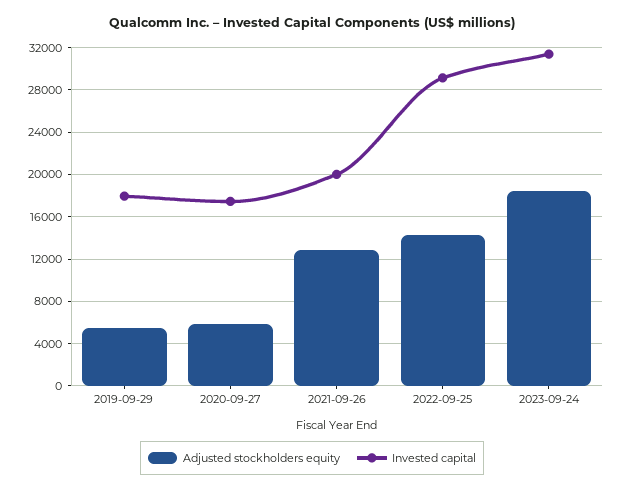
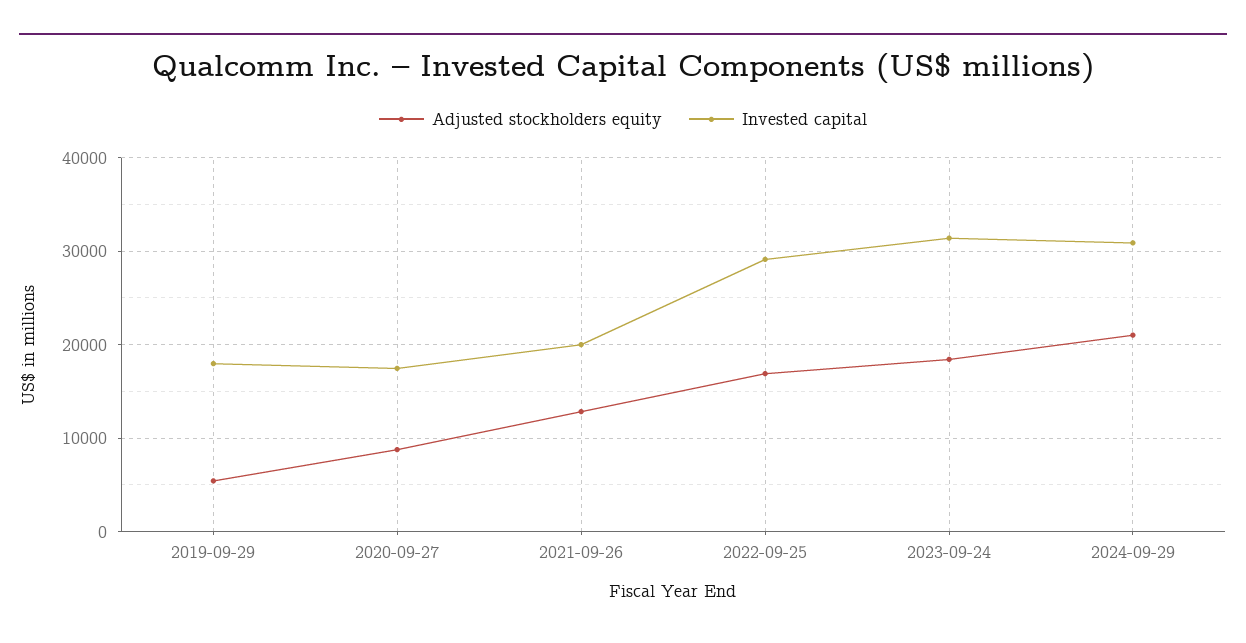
Adjusted stockholders equity, 2020-09-27: 6000 -> 9000
Adjusted stockholders equity, 2022-09-25: 14000 -> 17000
Adjusted stockholders equity, 2024-09-29: none -> 21000
Invested capital, 2024-09-29: none -> 31000

